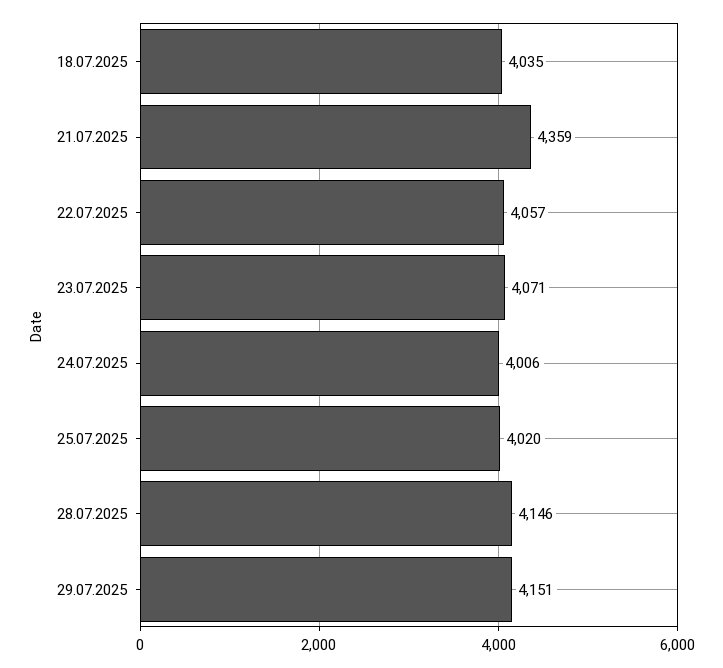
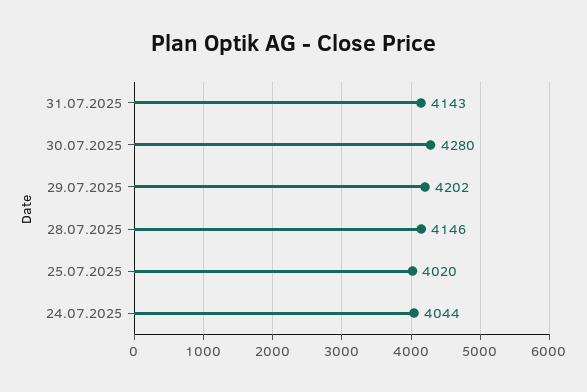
18.07.2025: 4035 -> none
21.07.2025: 4359 -> none
22.07.2025: 4057 -> none
23.07.2025: 4071 -> none
24.07.2025: 4006 -> 4044
29.07.2025: 4151 -> 4202
31.07.2025: none -> 4143
30.07.2025: none -> 4280

